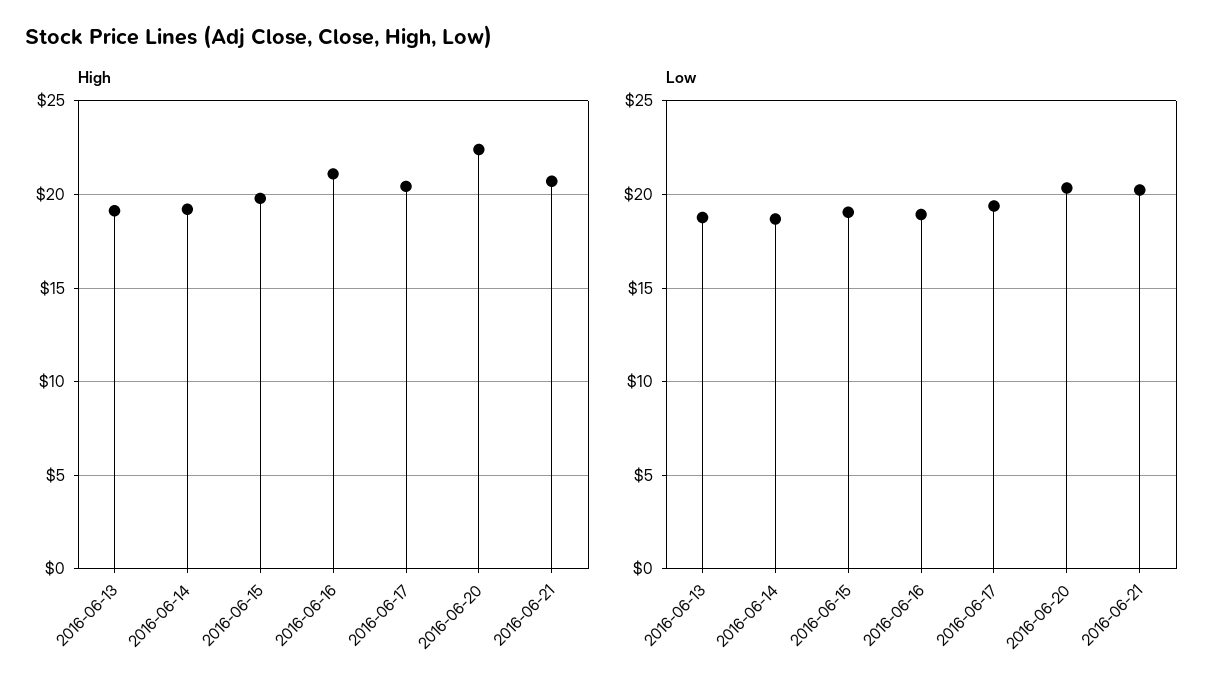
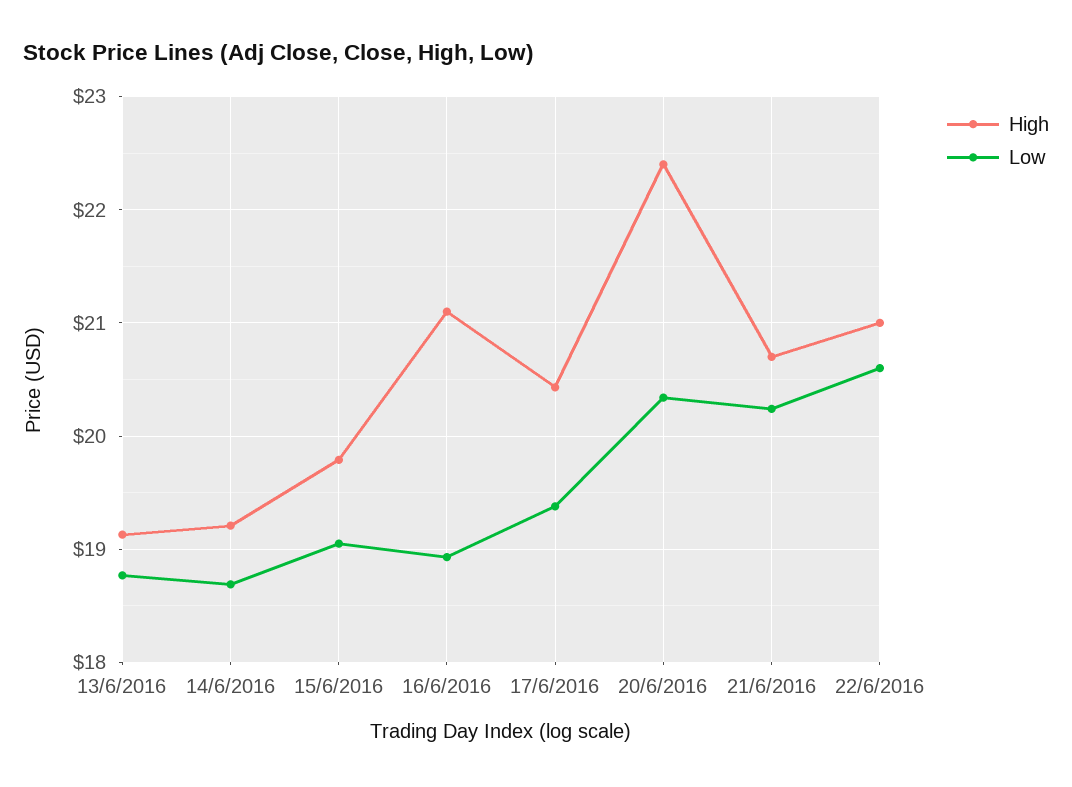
High, 22/6/2016: none -> 21
Low, 22/6/2016: none -> 20.6

